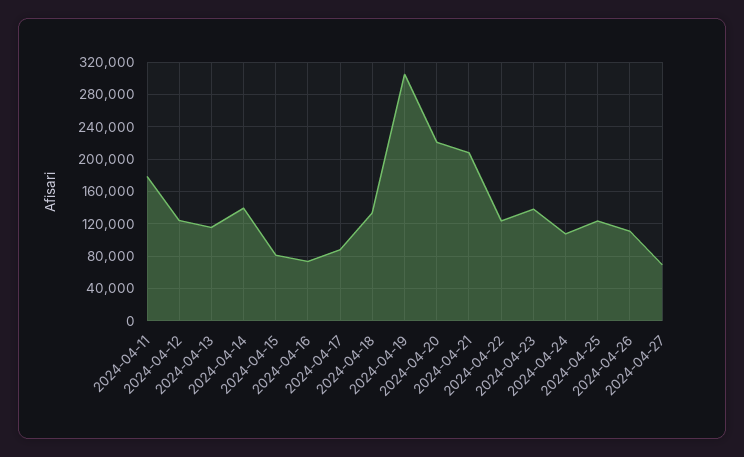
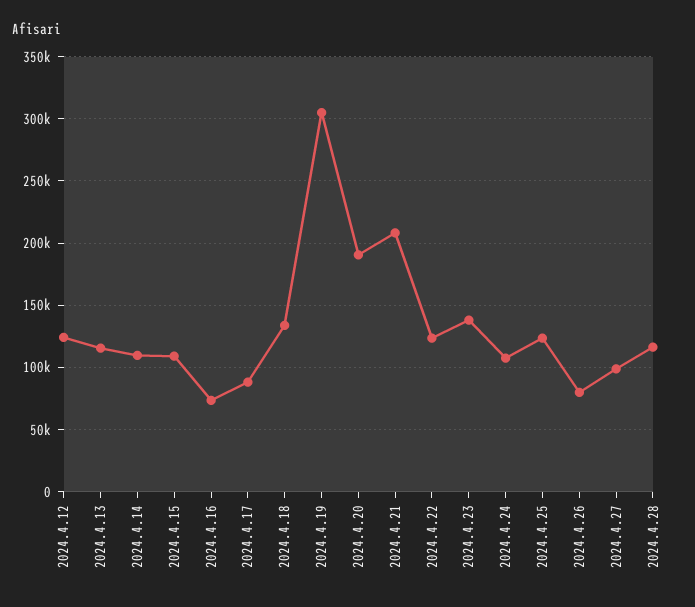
2024-04-11: 180000 -> none
2024-04-14: 140000 -> 110000
2024-04-15: 80000 -> 110000
2024-04-20: 220000 -> 190000
2024-04-26: 110000 -> 80000
2024-04-27: 70000 -> 100000
2024.4.28: none -> 115000

